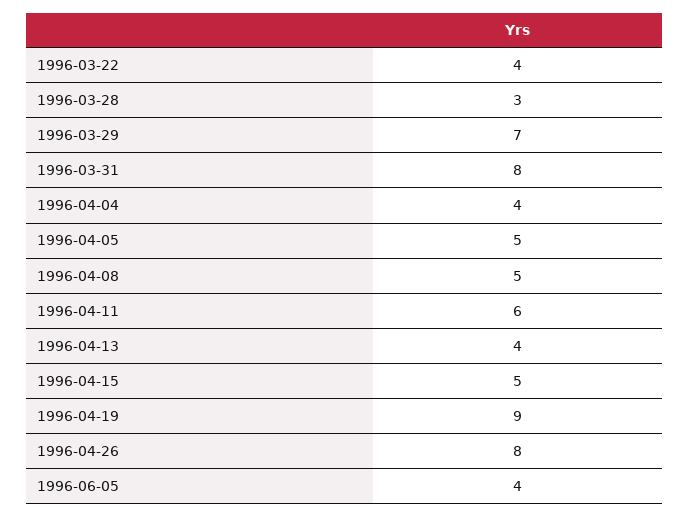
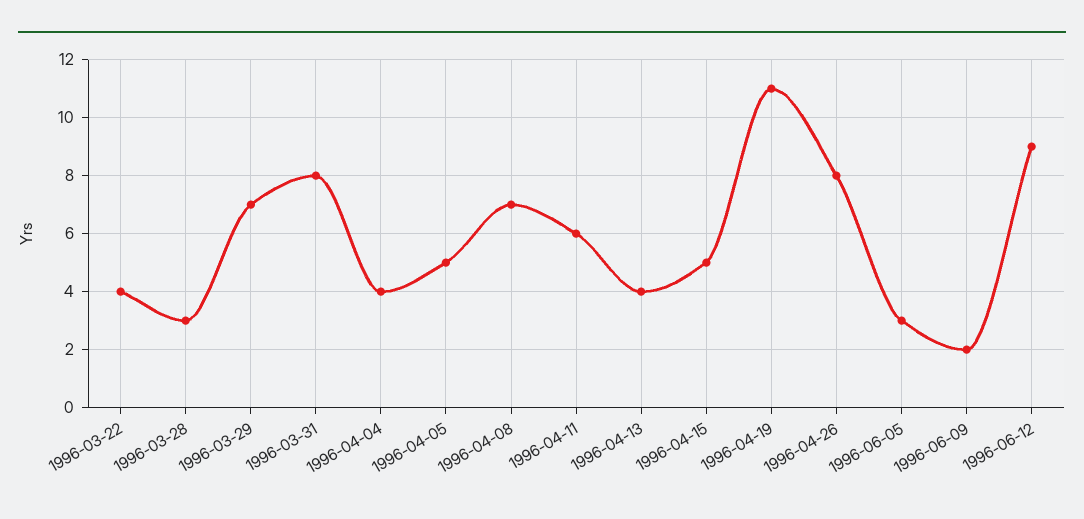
1996-04-08: 5 -> 7
1996-04-19: 9 -> 11
1996-06-05: 4 -> 3
1996-06-09: none -> 2
1996-06-12: none -> 9

